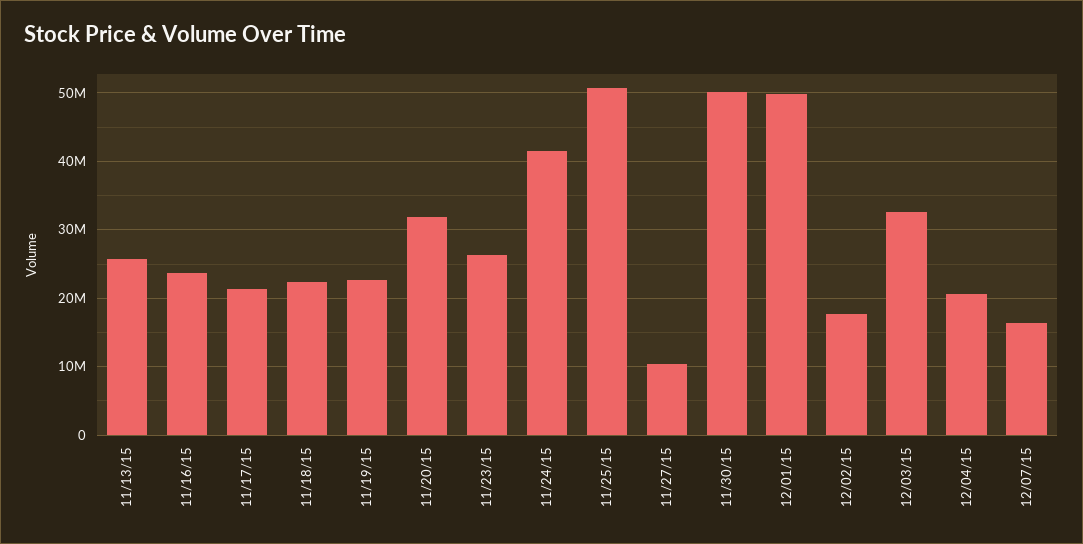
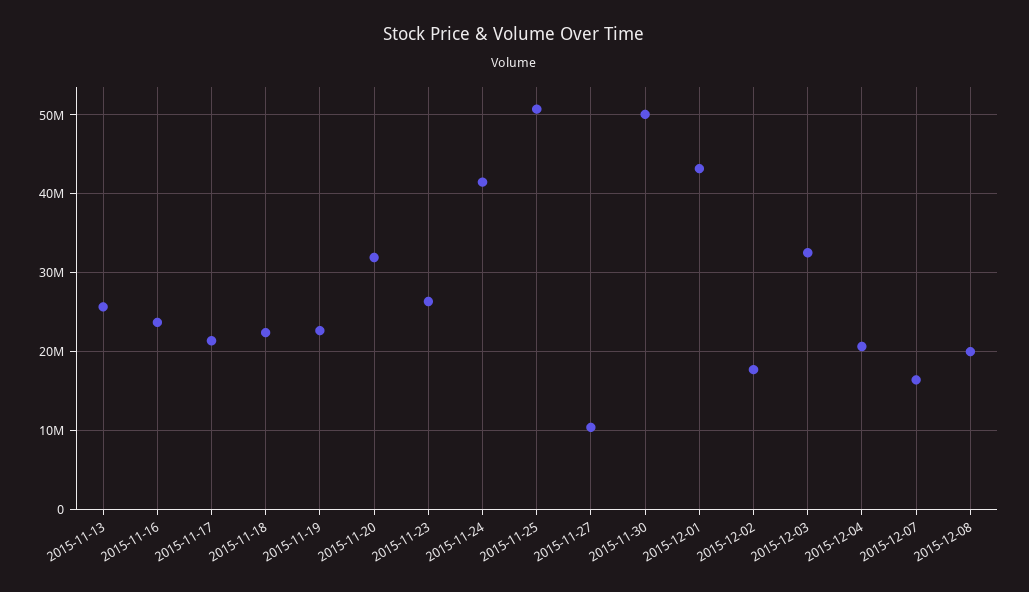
12/01/15: 50000000 -> 43000000
2015-12-08: none -> 20000000

